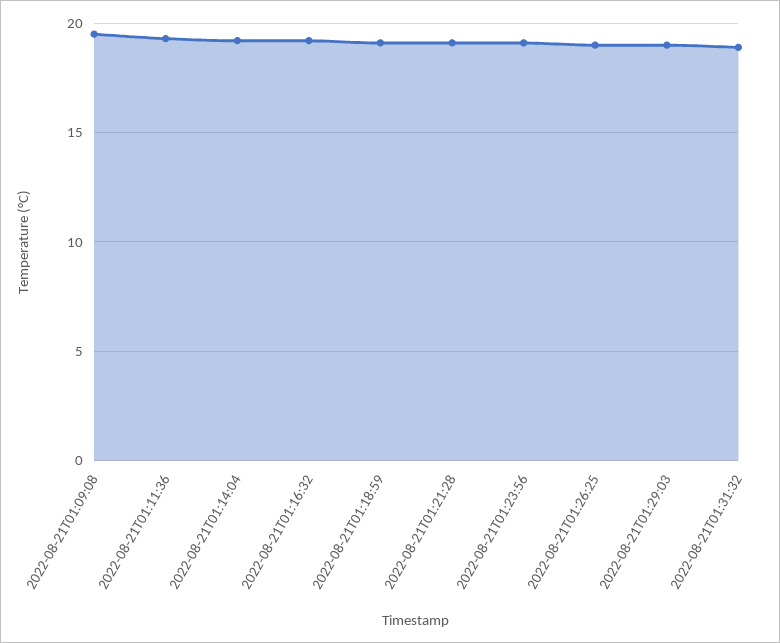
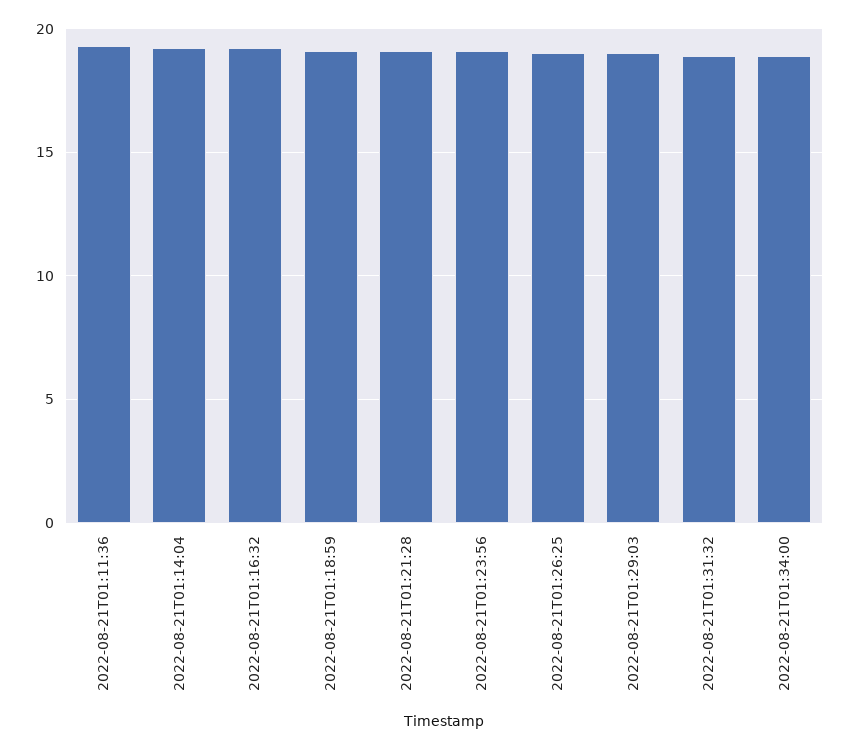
2022-08-21T01:09:08: 19.5 -> none
2022-08-21T01:34:00: none -> 19

